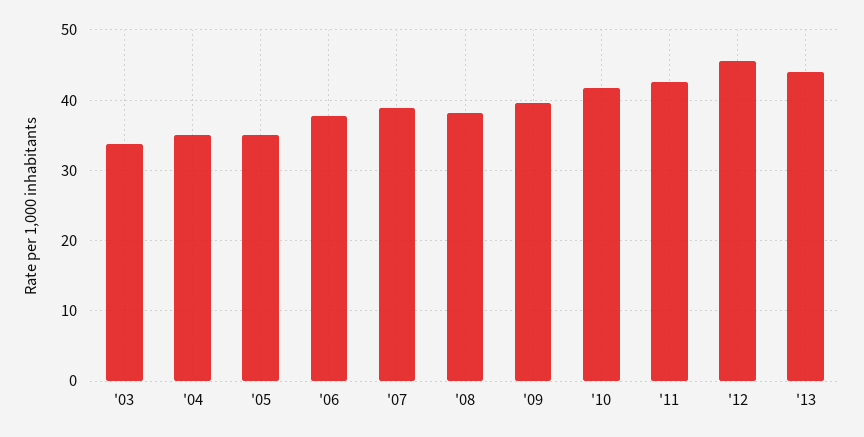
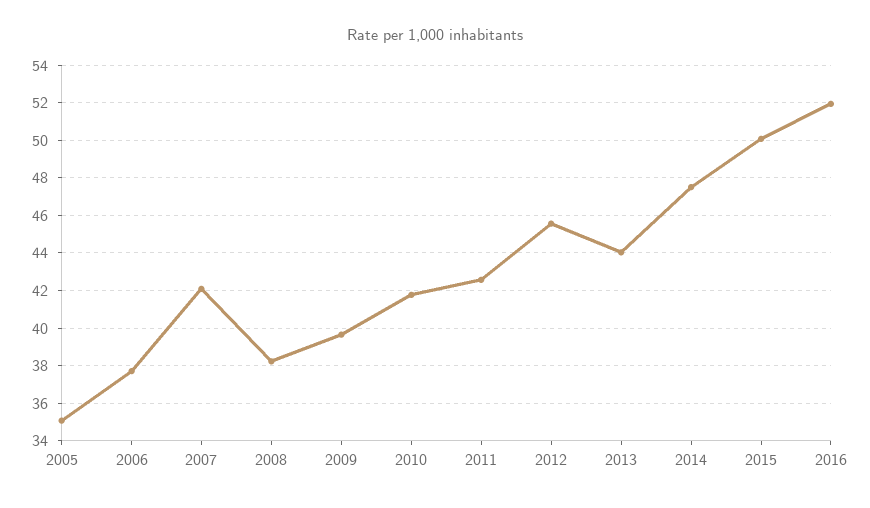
'03: 34 -> none
'04: 35 -> none
'07: 39 -> 42
2014: none -> 47.5
2015: none -> 50
2016: none -> 52

